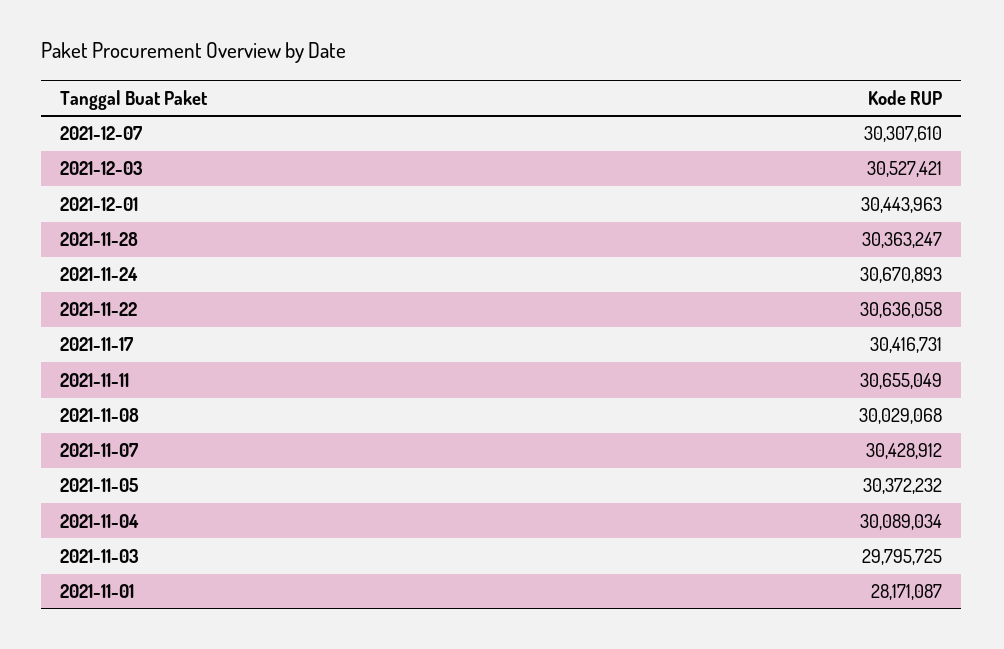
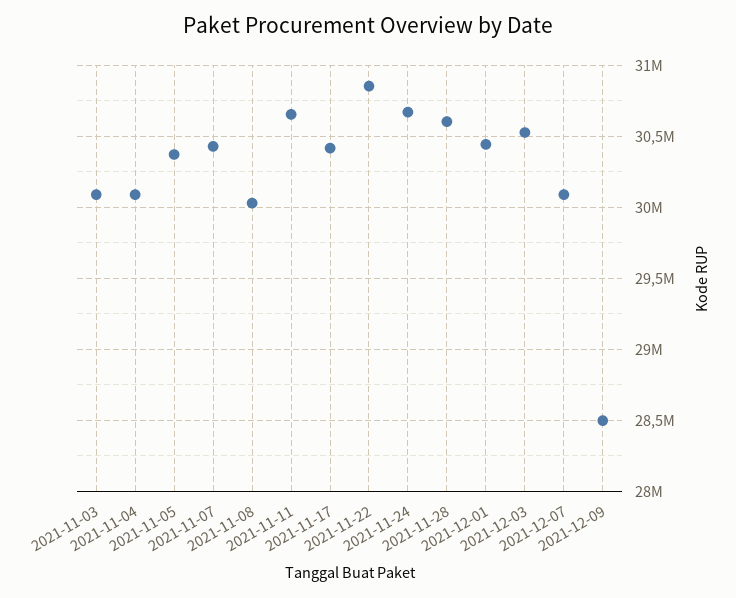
2021-12-07: 30307610 -> 30100000
2021-11-28: 30363247 -> 30600000
2021-11-22: 30636058 -> 30850000
2021-11-03: 29795725 -> 30100000
2021-11-01: 28171087 -> none
2021-12-09: none -> 28500000

